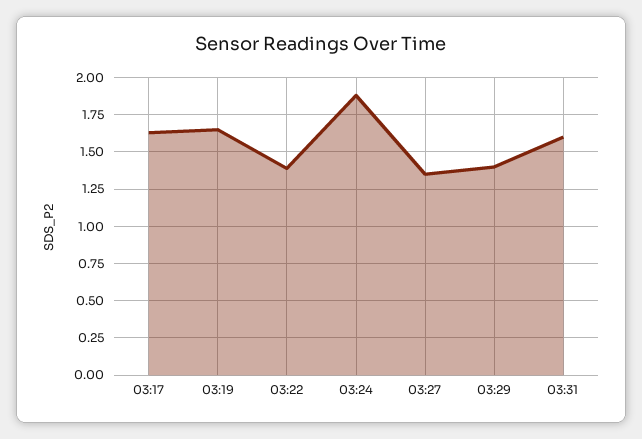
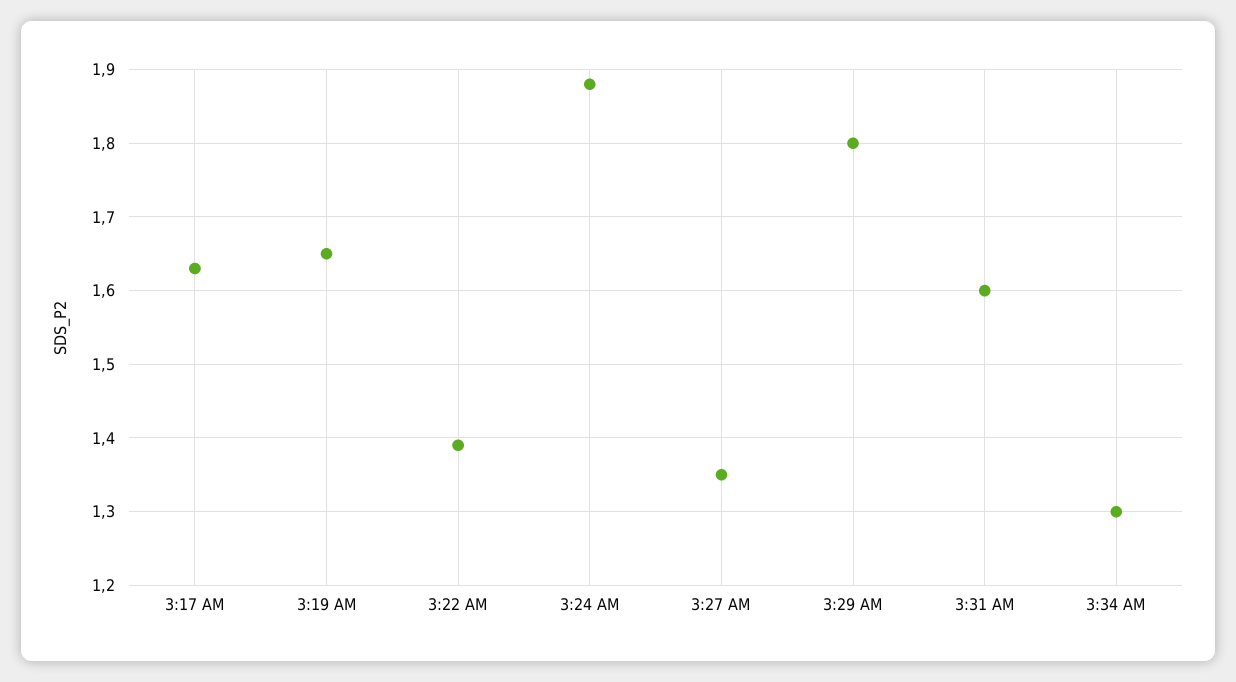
03:29: 1.4 -> 1.8
3:34 AM: none -> 1.3

